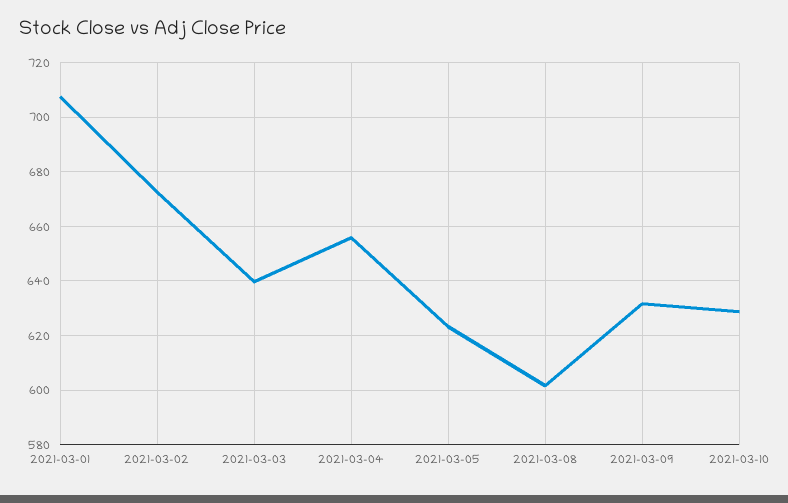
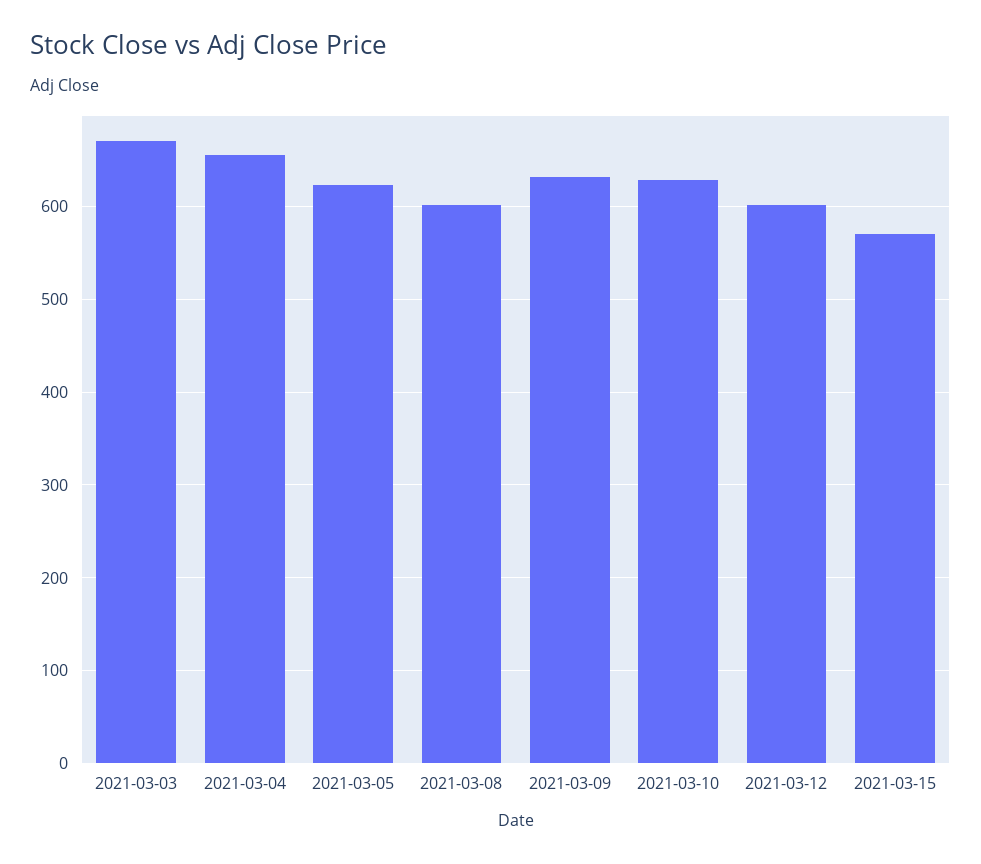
2021-03-01: 707.5 -> none
2021-03-02: 672.5 -> none
2021-03-03: 640 -> 670
2021-03-12: none -> 600
2021-03-15: none -> 570

